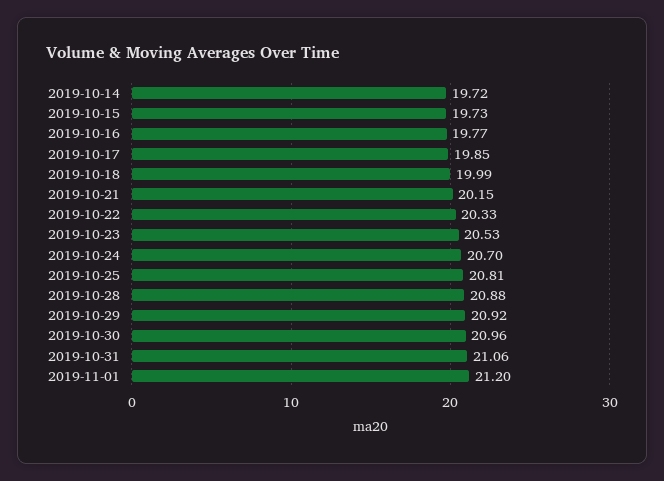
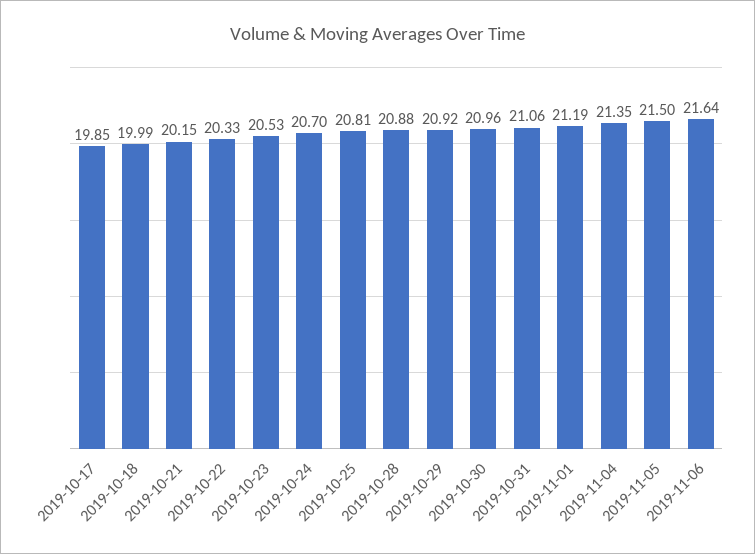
2019-10-14: 19.72 -> none
2019-10-15: 19.73 -> none
2019-10-16: 19.77 -> none
2019-11-01: 21.2 -> 21.19
2019-11-04: none -> 21.35
2019-11-05: none -> 21.5
2019-11-06: none -> 21.64

